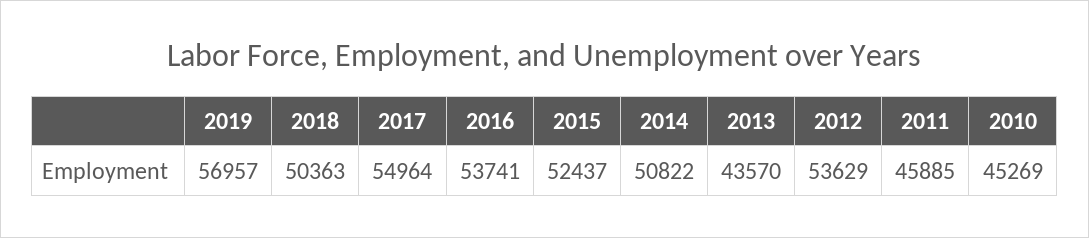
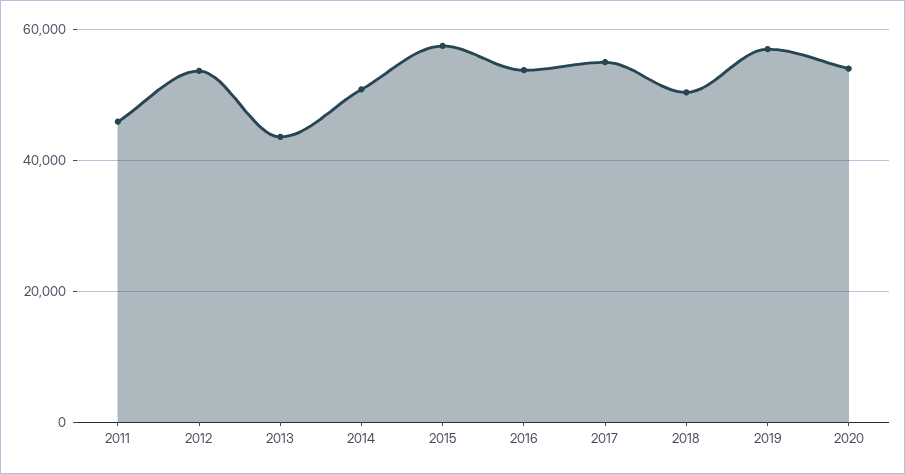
2015: 52437 -> 58000
2010: 45269 -> none
2020: none -> 54000

